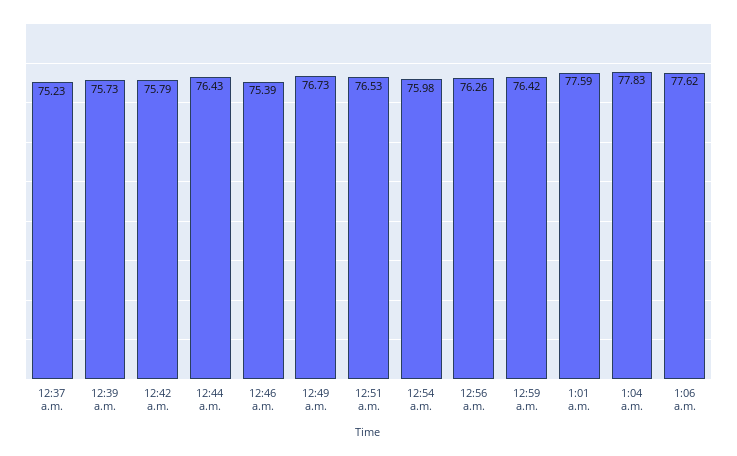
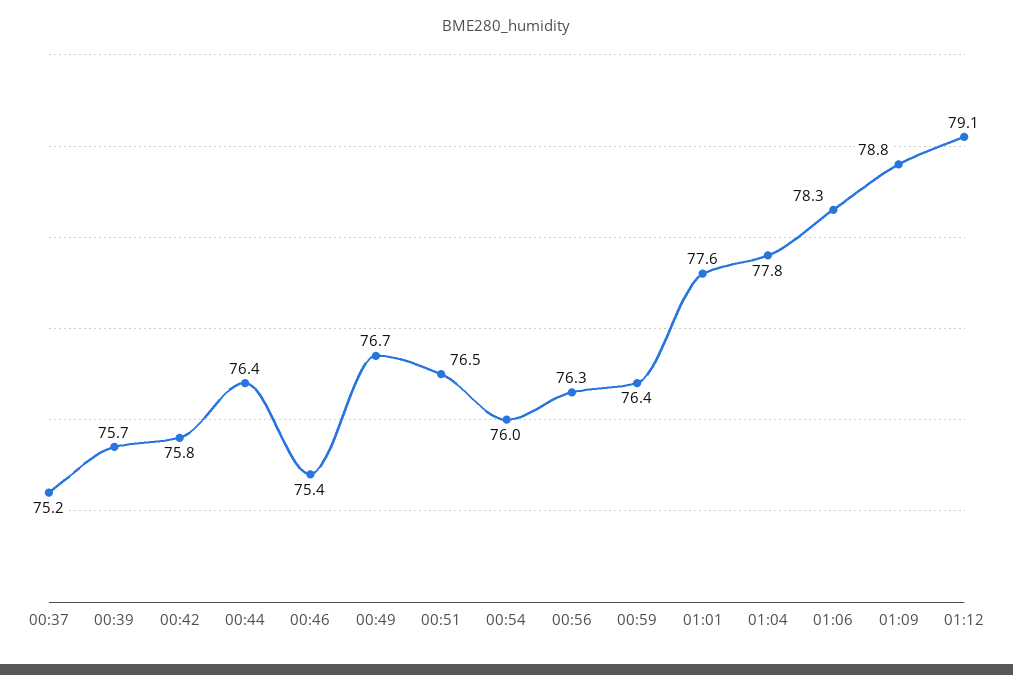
1:06 a.m.: 77.62 -> 78.3
01:09: none -> 78.8
01:12: none -> 79.1

